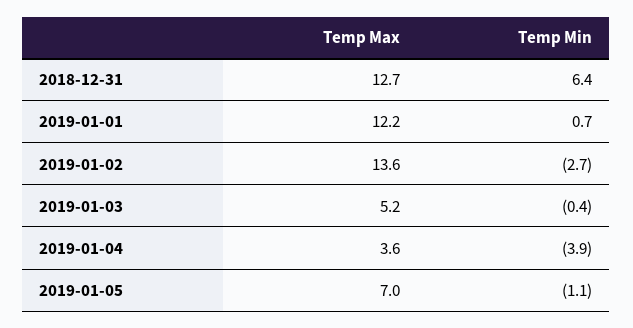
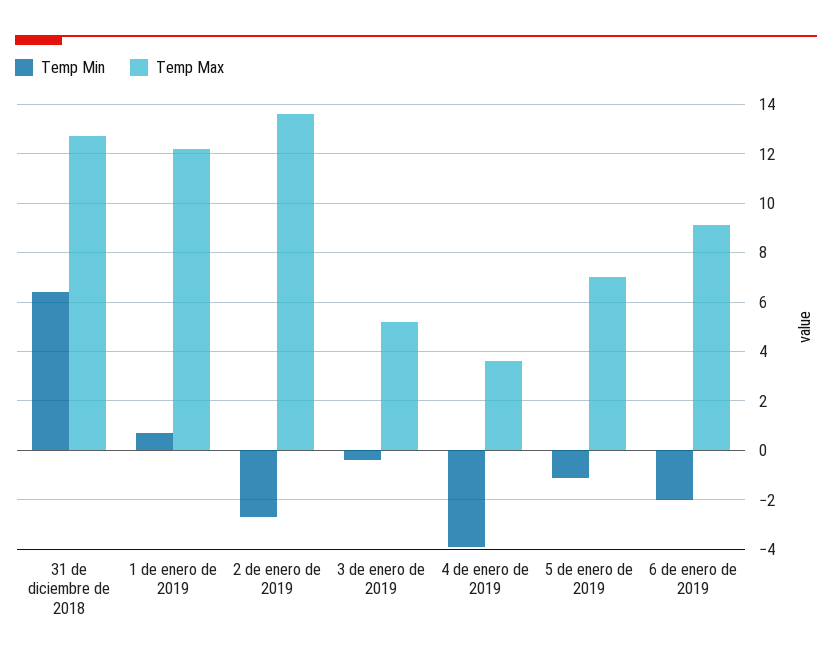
Temp Min, 6 de enero de 2019: none -> -2
Temp Max, 6 de enero de 2019: none -> 9

